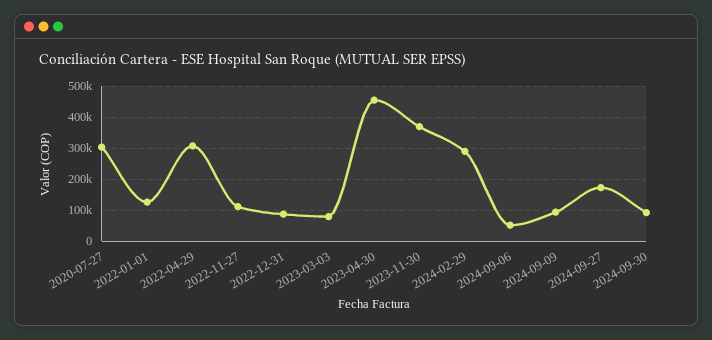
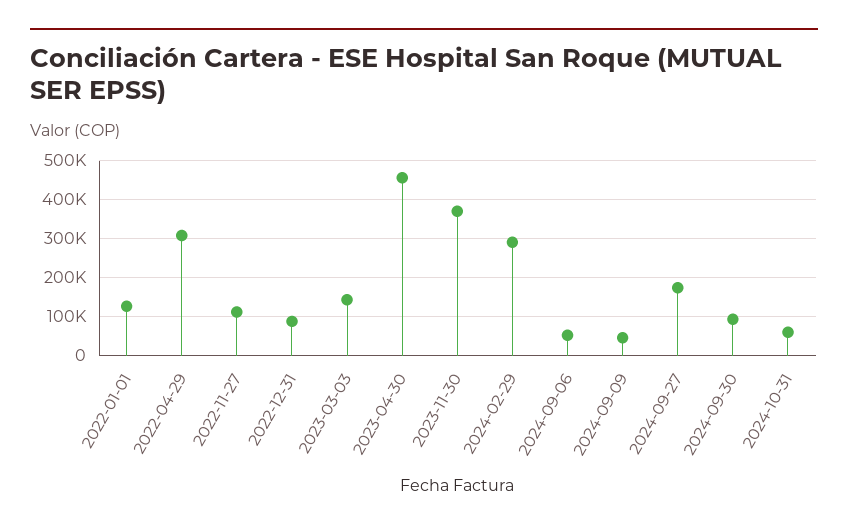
2020-07-27: 300000 -> none
2023-03-03: 80000 -> 140000
2024-09-09: 100000 -> 40000
2024-10-31: none -> 60000

